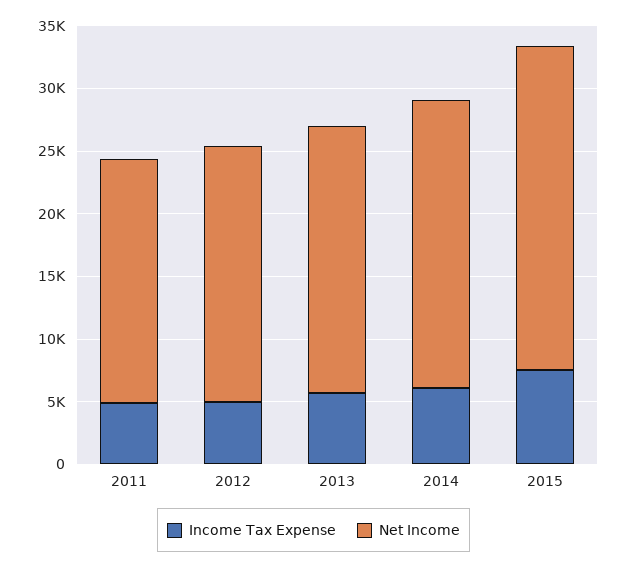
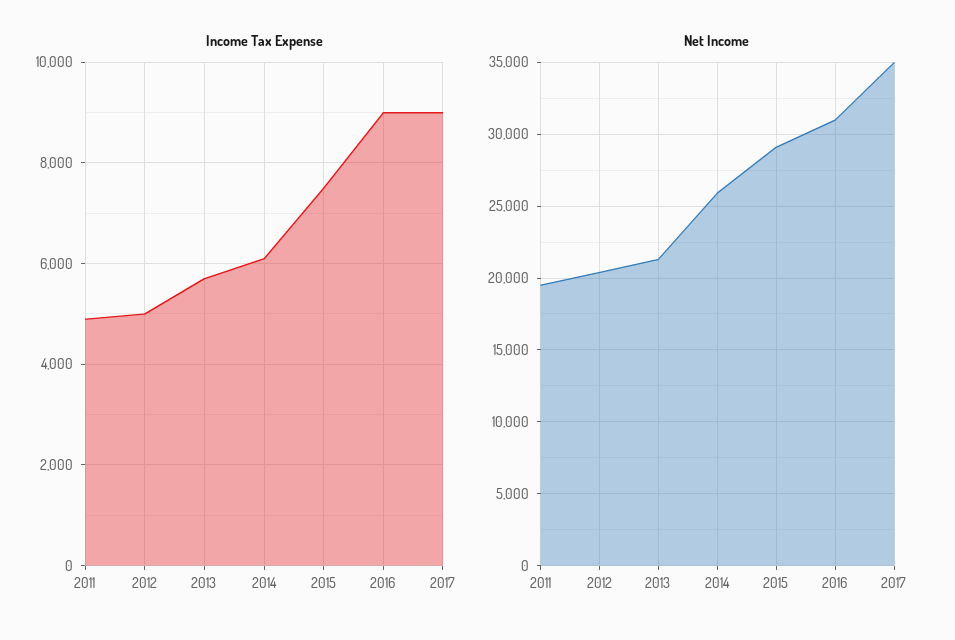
Net Income, 2014: 23000 -> 26000
Net Income, 2015: 26000 -> 29000
Income Tax Expense, 2016: none -> 9000
Income Tax Expense, 2017: none -> 9000
Net Income, 2016: none -> 31000
Net Income, 2017: none -> 35000

